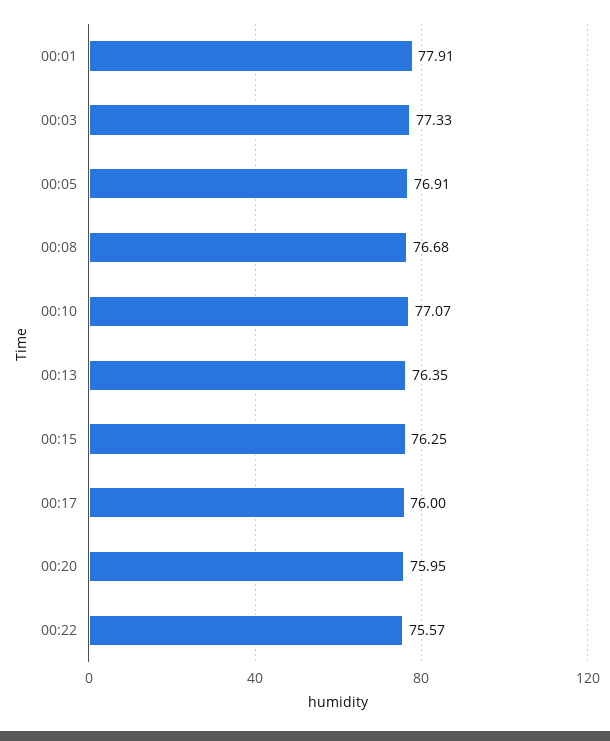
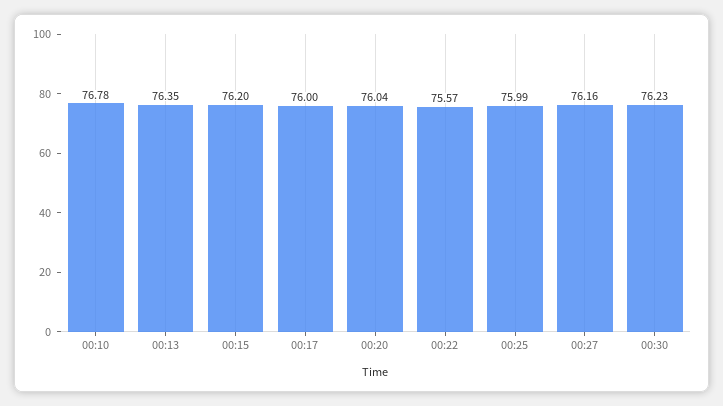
00:01: 77.91 -> none
00:03: 77.33 -> none
00:05: 76.91 -> none
00:08: 76.68 -> none
00:10: 77.07 -> 76.78
00:15: 76.25 -> 76.2
00:20: 75.95 -> 76.04
00:25: none -> 75.99
00:27: none -> 76.16
00:30: none -> 76.23

